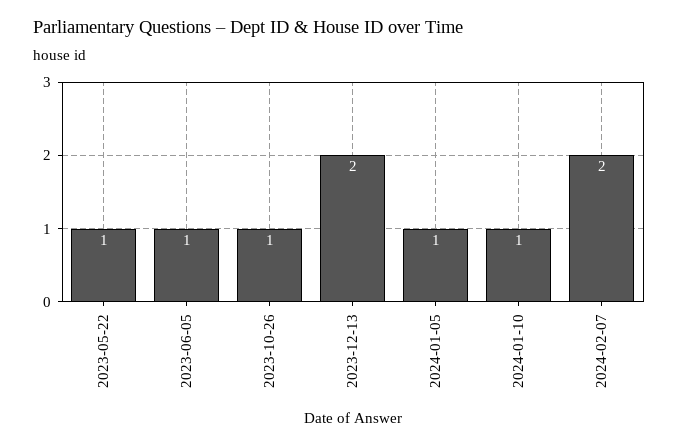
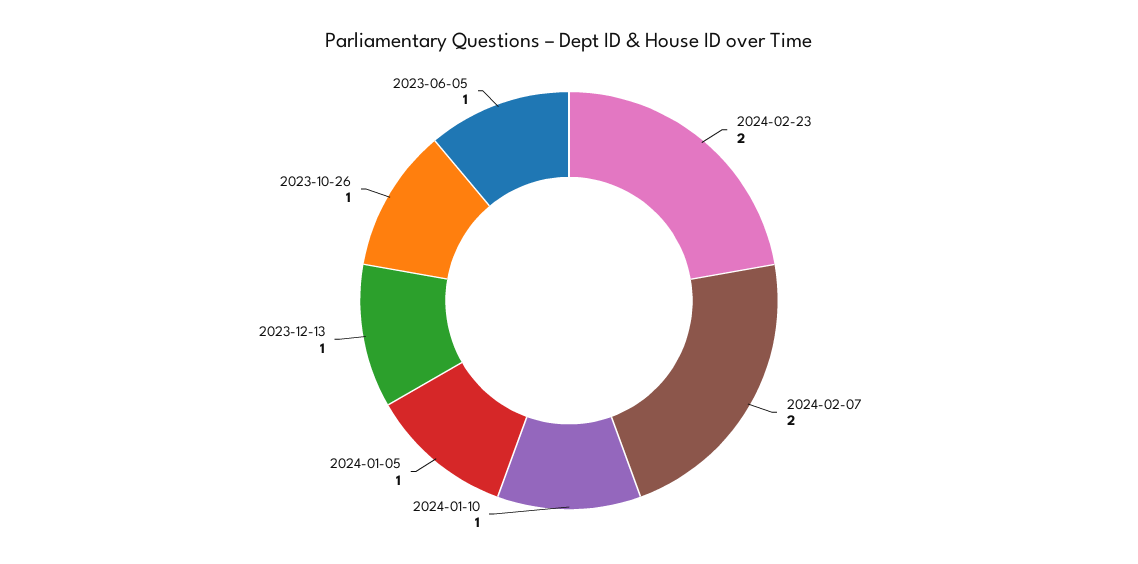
2023-05-22: 1 -> none
2023-12-13: 2 -> 1
2024-02-23: none -> 2

